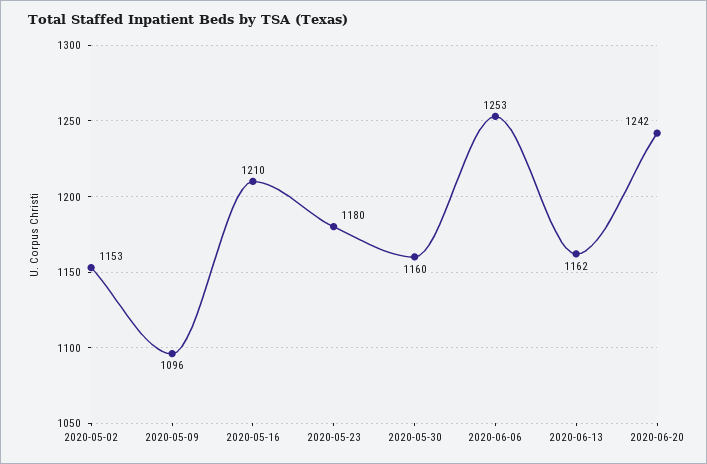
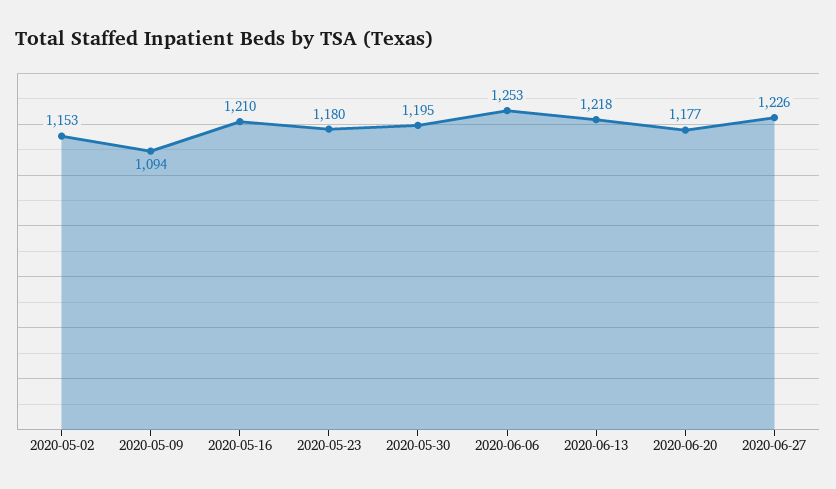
2020-05-09: 1096 -> 1094
2020-05-30: 1160 -> 1195
2020-06-13: 1162 -> 1218
2020-06-20: 1242 -> 1177
2020-06-27: none -> 1226

